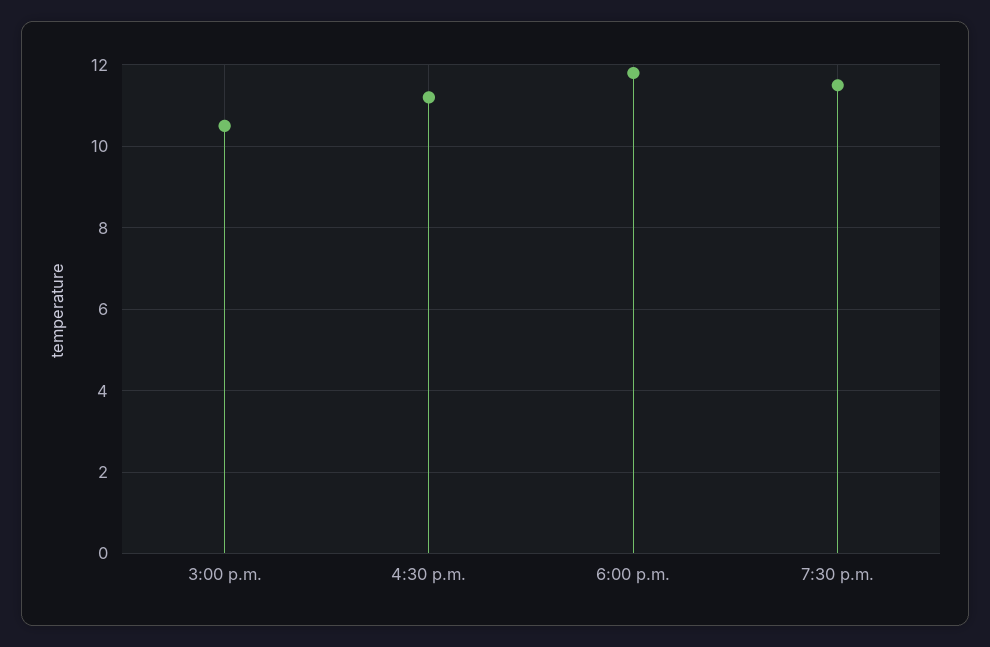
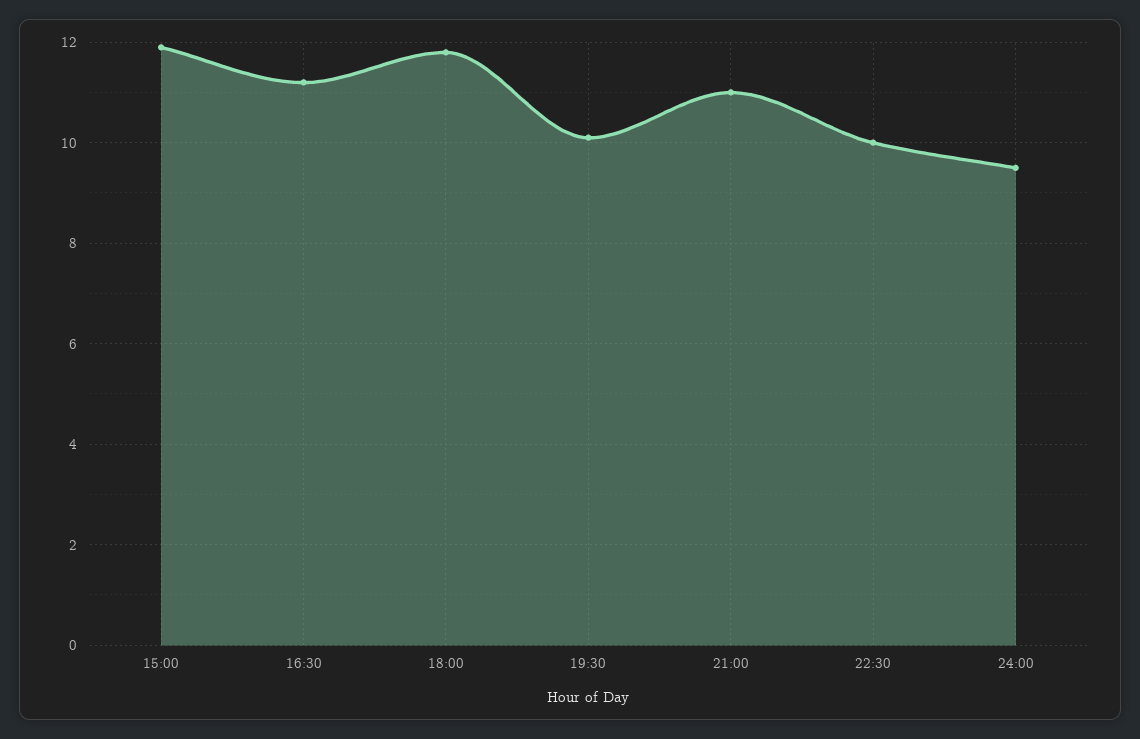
3:00 p.m.: 10.5 -> 12
7:30 p.m.: 11.5 -> 10
21:00: none -> 11
22:30: none -> 10
24:00: none -> 9.5

